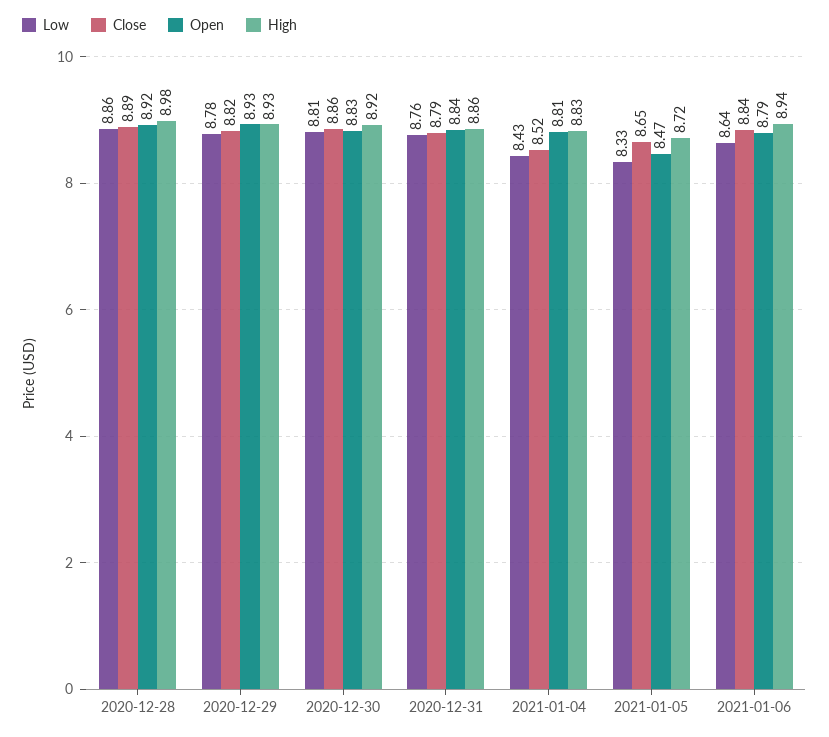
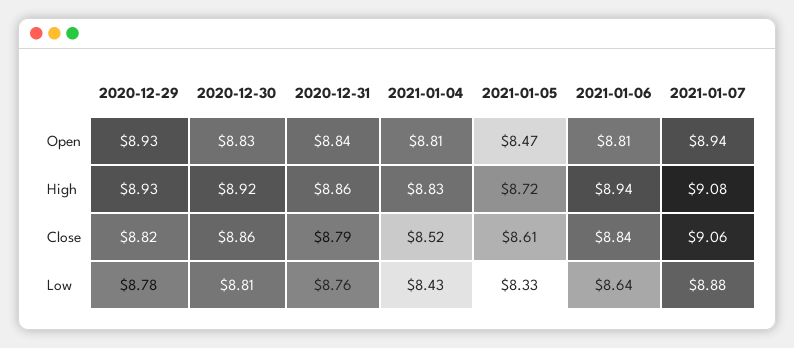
Low, 2020-12-28: 8.86 -> none
Close, 2020-12-28: 8.89 -> none
Open, 2020-12-28: 8.92 -> none
High, 2020-12-28: 8.98 -> none
Close, 2021-01-05: 8.65 -> 8.61
Open, 2021-01-06: 8.79 -> 8.81
Open, 2021-01-07: none -> 8.94
High, 2021-01-07: none -> 9.08
Close, 2021-01-07: none -> 9.06
Low, 2021-01-07: none -> 8.88

